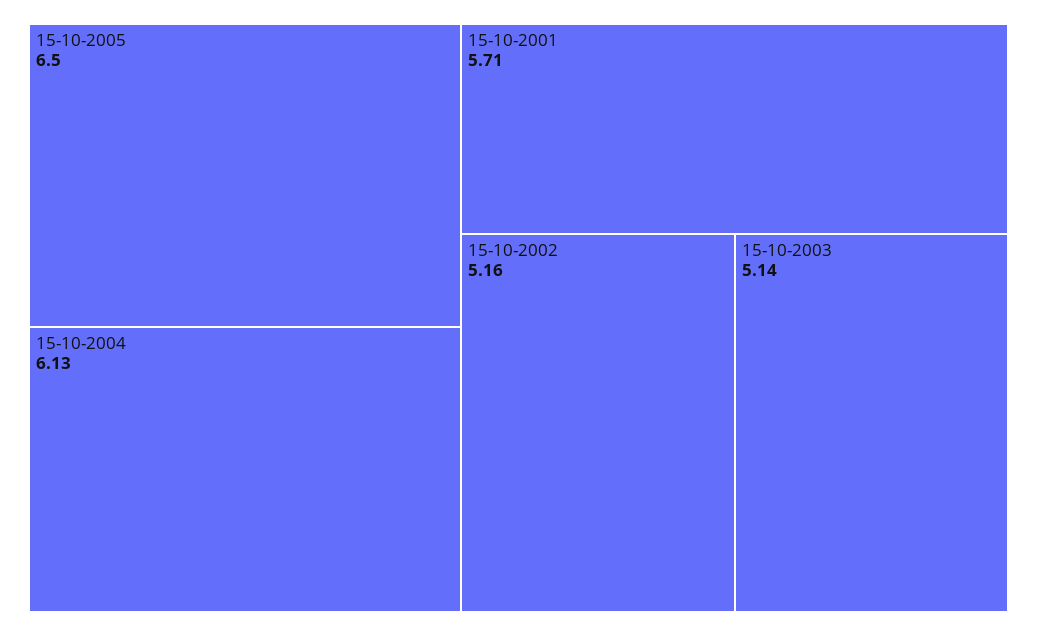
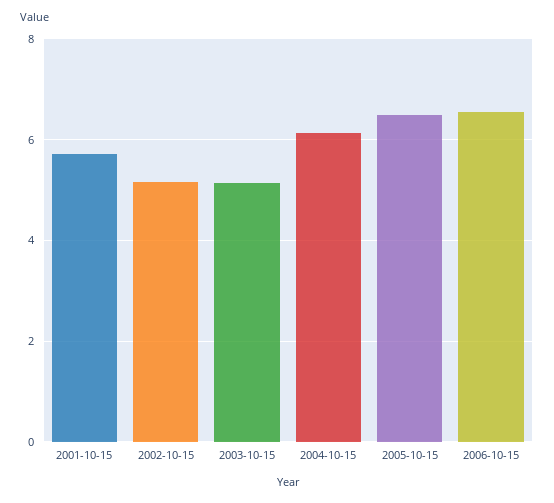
2006-10-15: none -> 6.6

